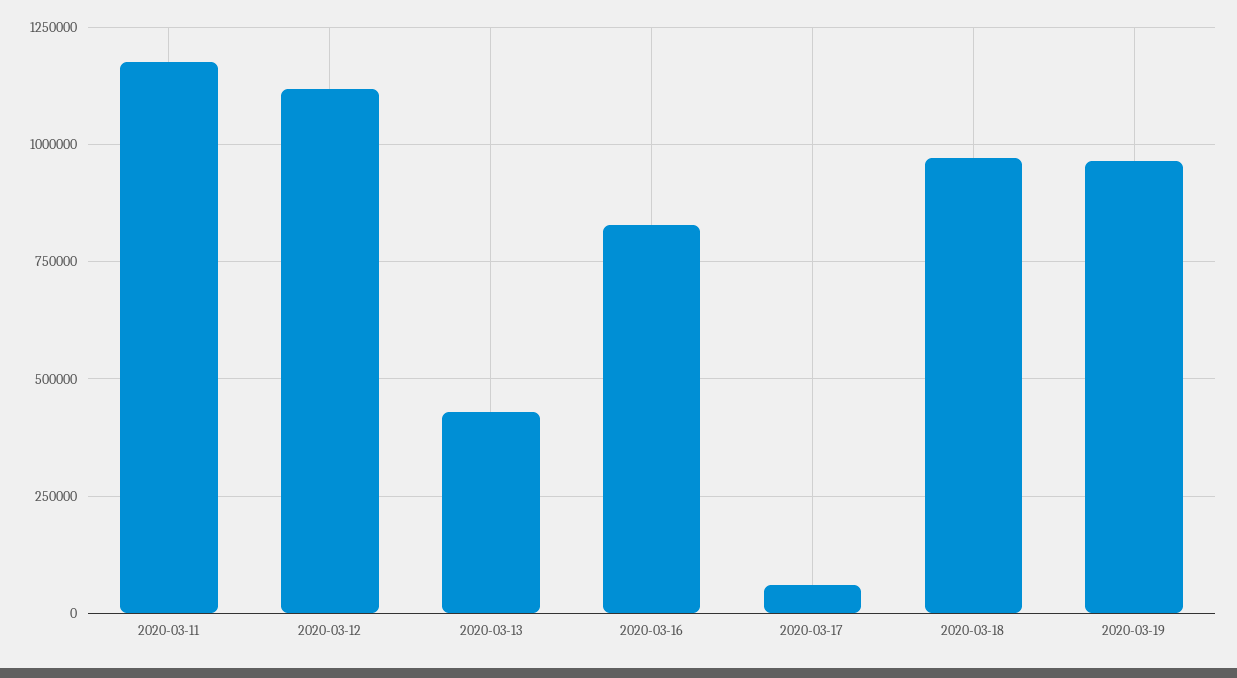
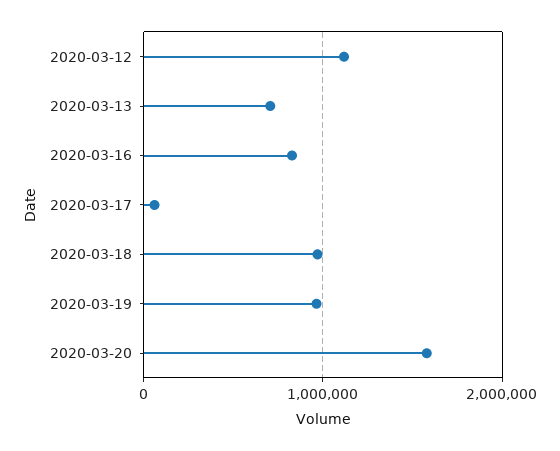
2020-03-11: 1175000 -> none
2020-03-13: 425000 -> 700000
2020-03-20: none -> 1600000

